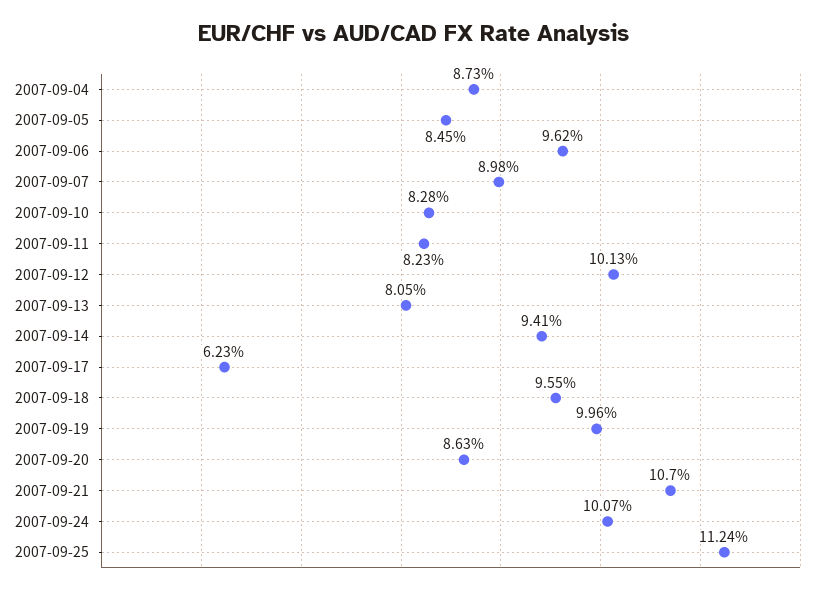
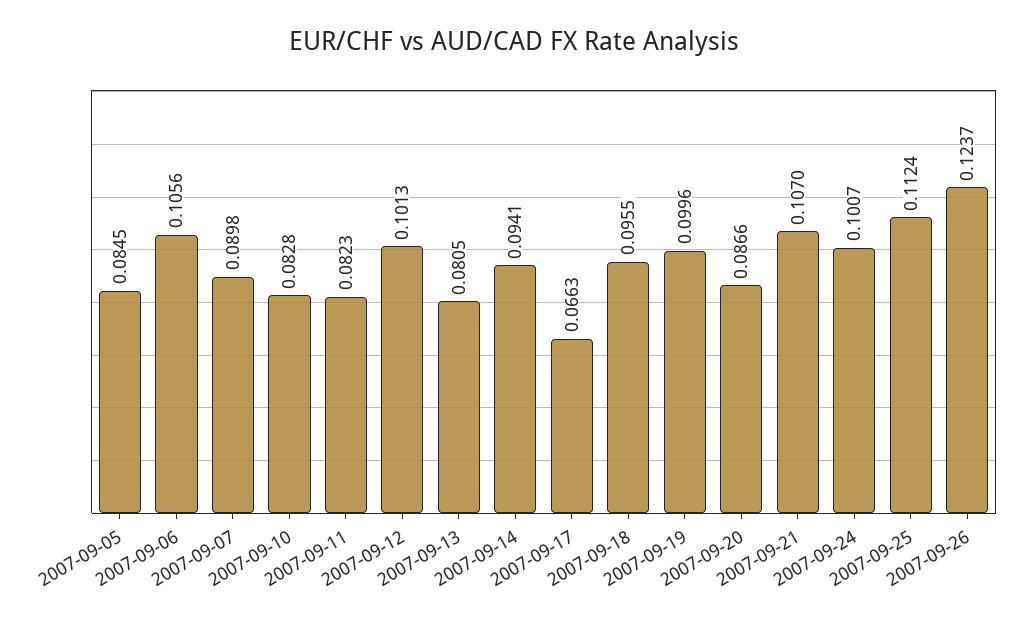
2007-09-04: 0.0873 -> none
2007-09-06: 0.0962 -> 0.1056
2007-09-17: 0.0623 -> 0.0663
2007-09-20: 0.0863 -> 0.0866
2007-09-26: none -> 0.1237

